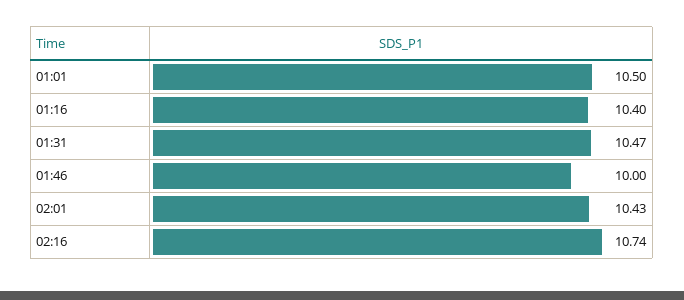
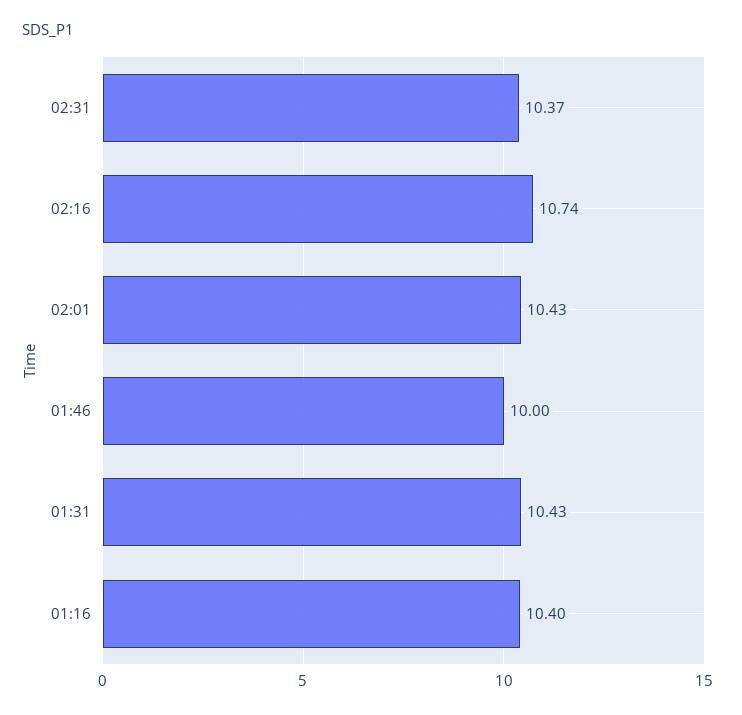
01:01: 10.5 -> none
01:31: 10.47 -> 10.43
02:31: none -> 10.37

